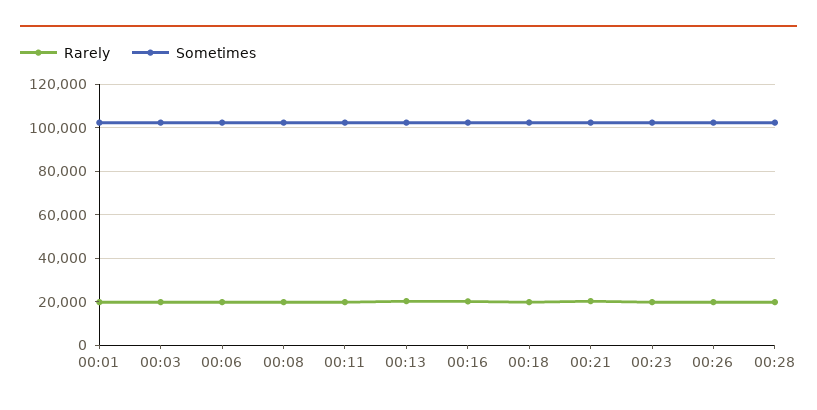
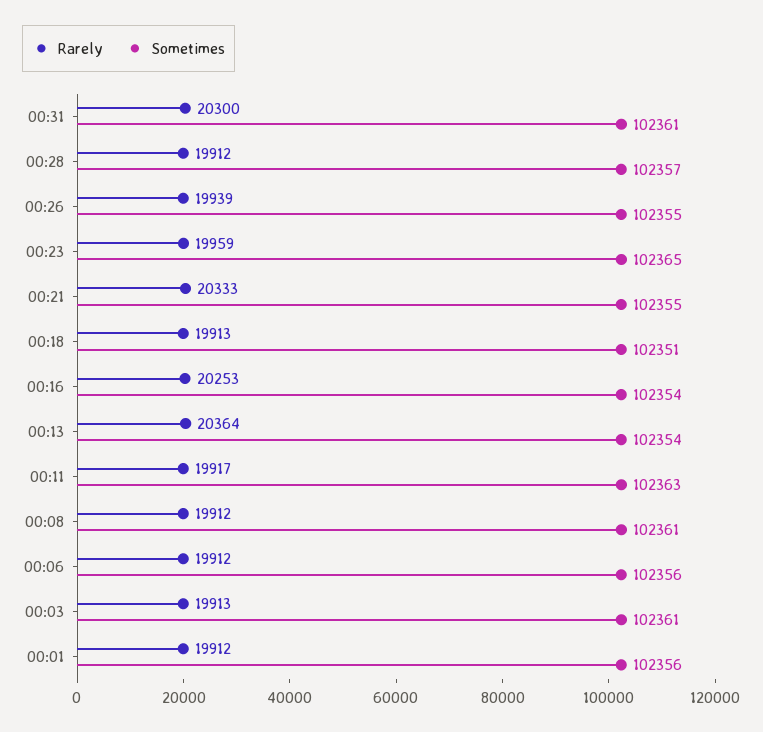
Rarely, 00:31: none -> 20300
Sometimes, 00:31: none -> 102361

